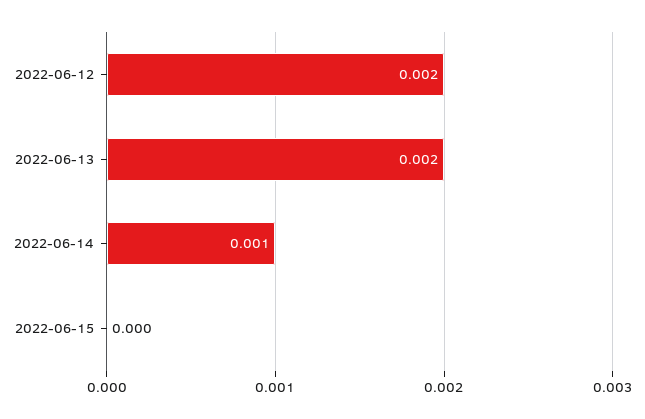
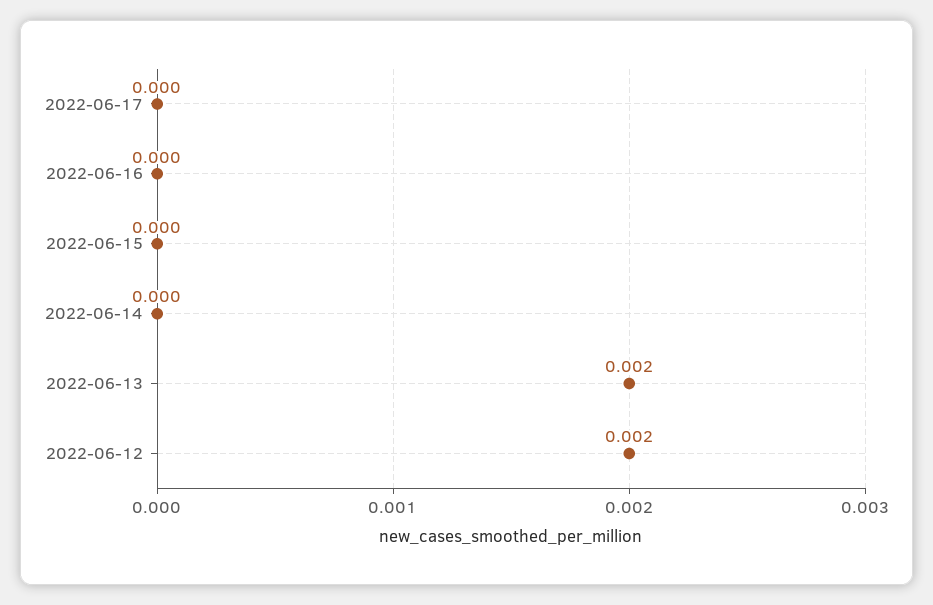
2022-06-14: 0.001 -> 0
2022-06-17: none -> 0
2022-06-16: none -> 0

